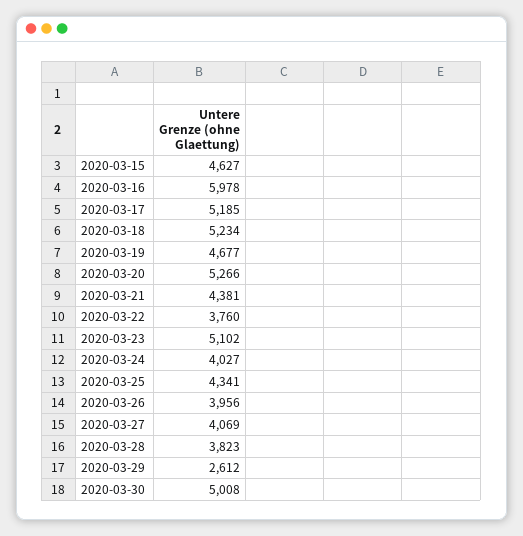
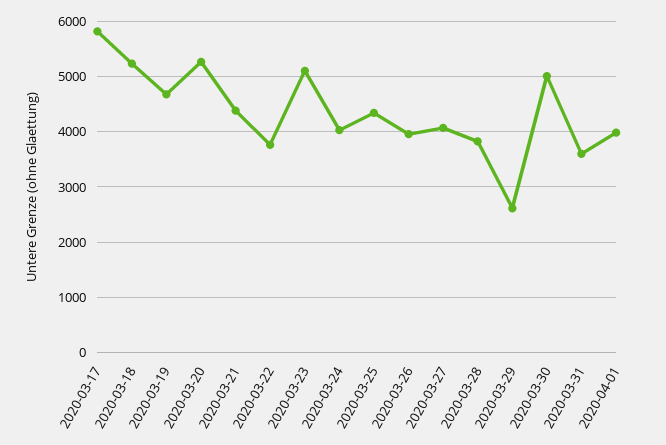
2020-03-15: 4627 -> none
2020-03-16: 5978 -> none
2020-03-17: 5185 -> 5800
2020-03-31: none -> 3600
2020-04-01: none -> 4000

